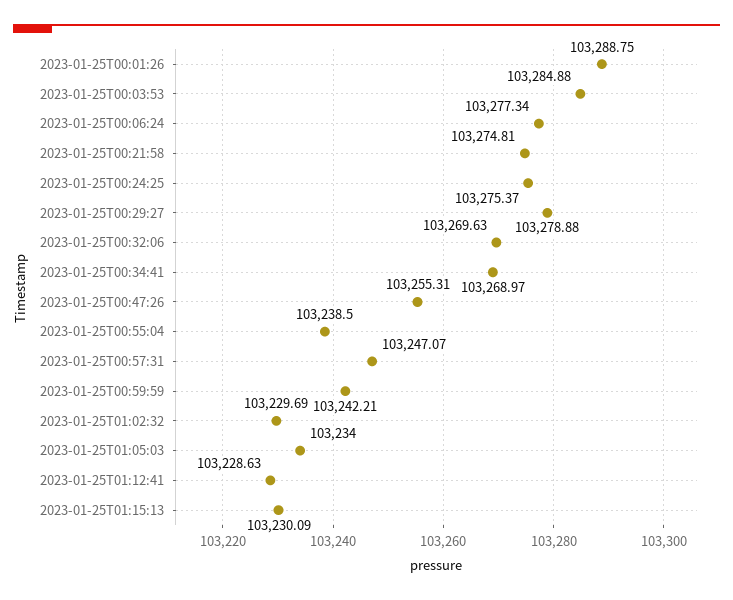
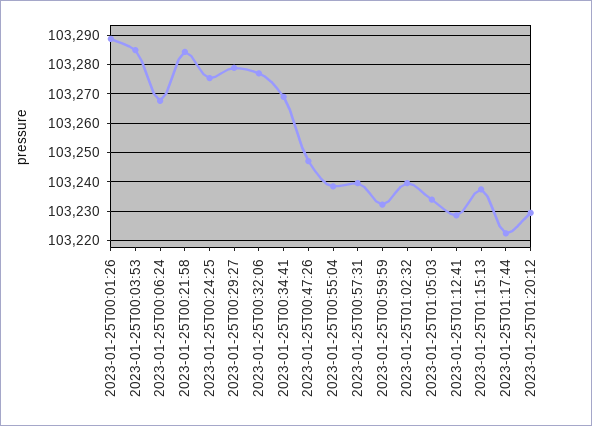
2023-01-25T00:06:24: 103277.34 -> 103267.5
2023-01-25T00:21:58: 103274.81 -> 103285
2023-01-25T00:32:06: 103269.63 -> 103277.5
2023-01-25T00:47:26: 103255.31 -> 103247.5
2023-01-25T00:57:31: 103247.07 -> 103240
2023-01-25T00:59:59: 103242.21 -> 103232.5
2023-01-25T01:02:32: 103229.69 -> 103240
2023-01-25T01:15:13: 103230.09 -> 103237.5
2023-01-25T01:17:44: none -> 103222.5
2023-01-25T01:20:12: none -> 103230

